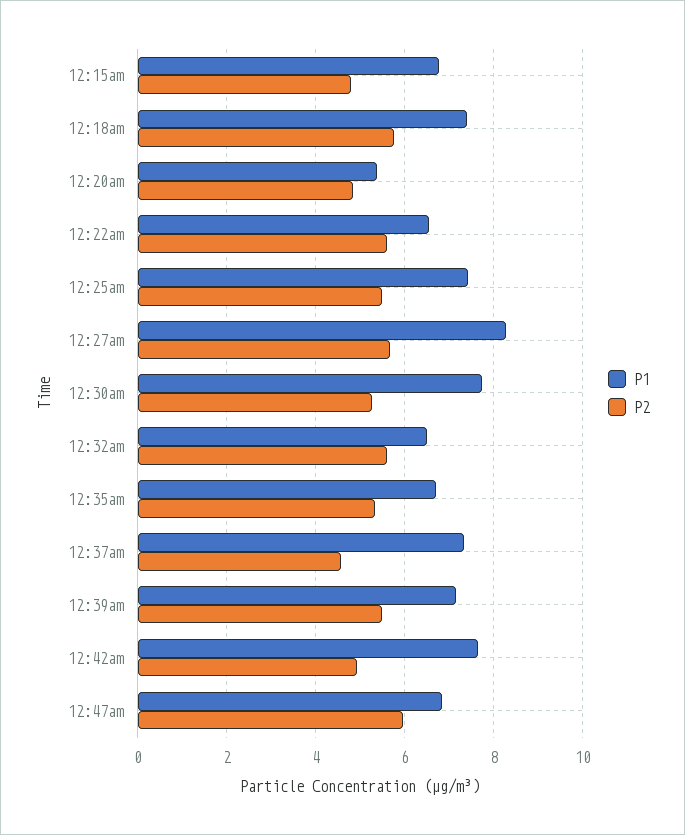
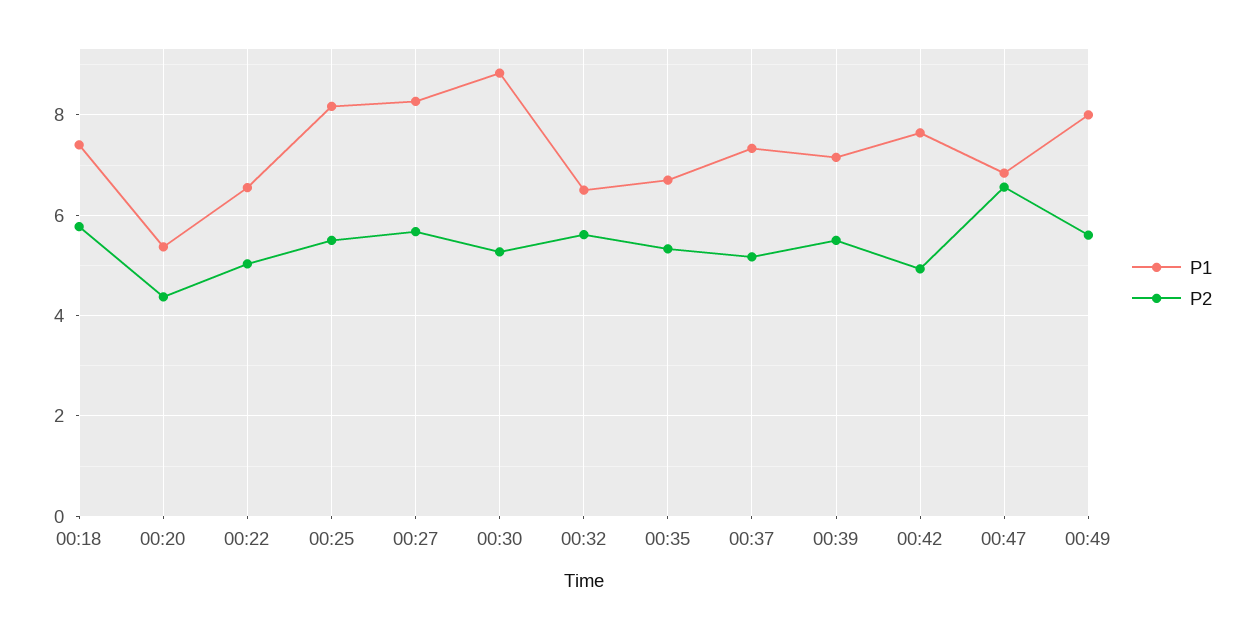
P1, 12:15am: 6.8 -> none
P2, 12:15am: 4.8 -> none
P2, 12:20am: 4.8 -> 4.4
P2, 12:22am: 5.6 -> 5
P1, 12:25am: 7.4 -> 8.2
P1, 12:30am: 7.8 -> 8.8
P2, 12:37am: 4.6 -> 5.2
P2, 12:47am: 6 -> 6.6
P1, 00:49: none -> 8
P2, 00:49: none -> 5.6

